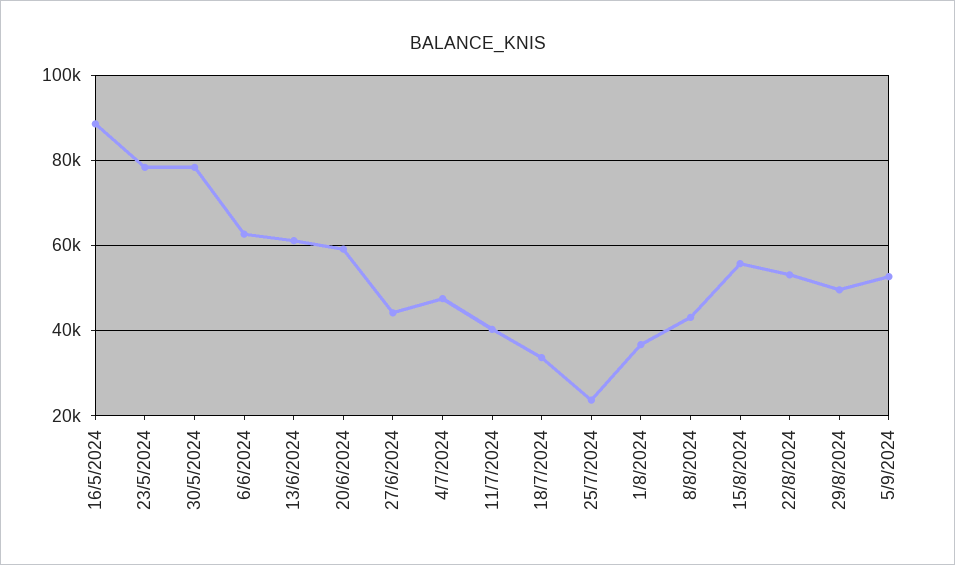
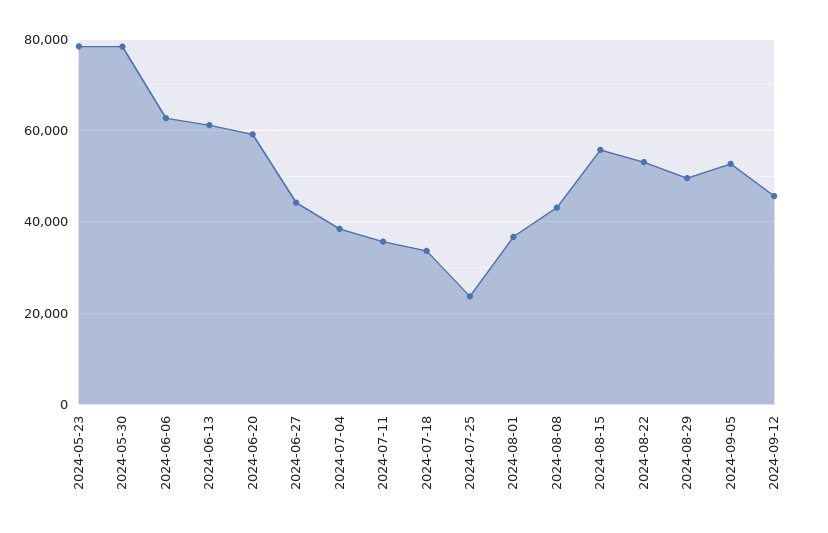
16/5/2024: 88000 -> none
4/7/2024: 48000 -> 38000
11/7/2024: 40000 -> 36000
2024-09-12: none -> 46000

